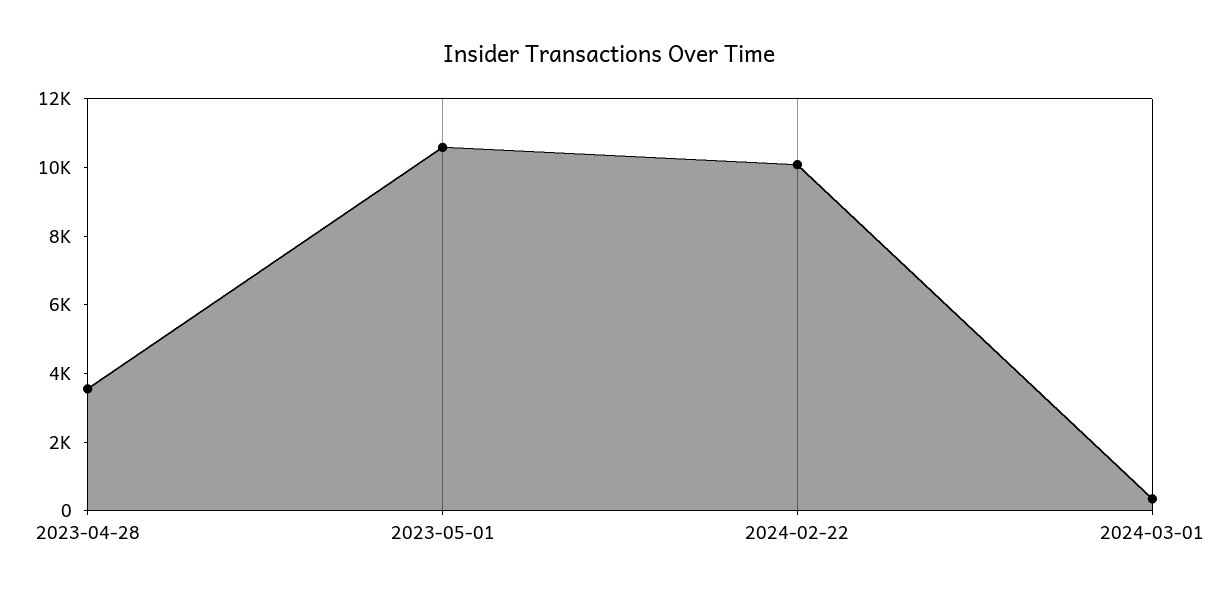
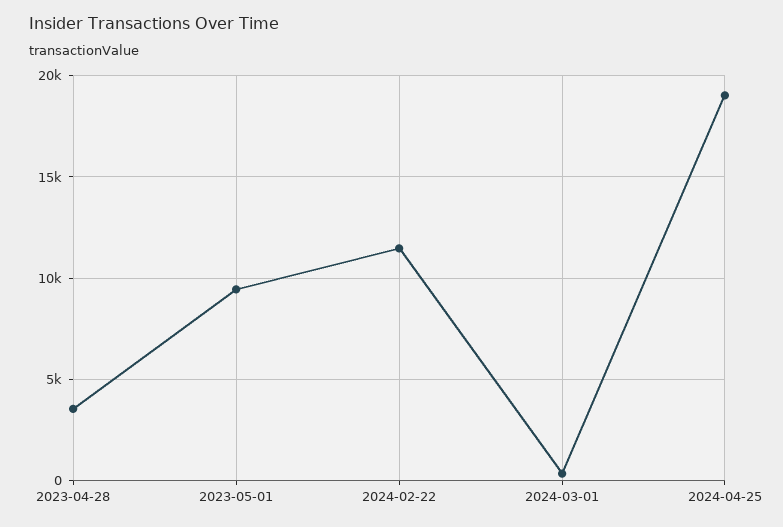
2023-05-01: 10500 -> 9500
2024-02-22: 10000 -> 11500
2024-04-25: none -> 19000

